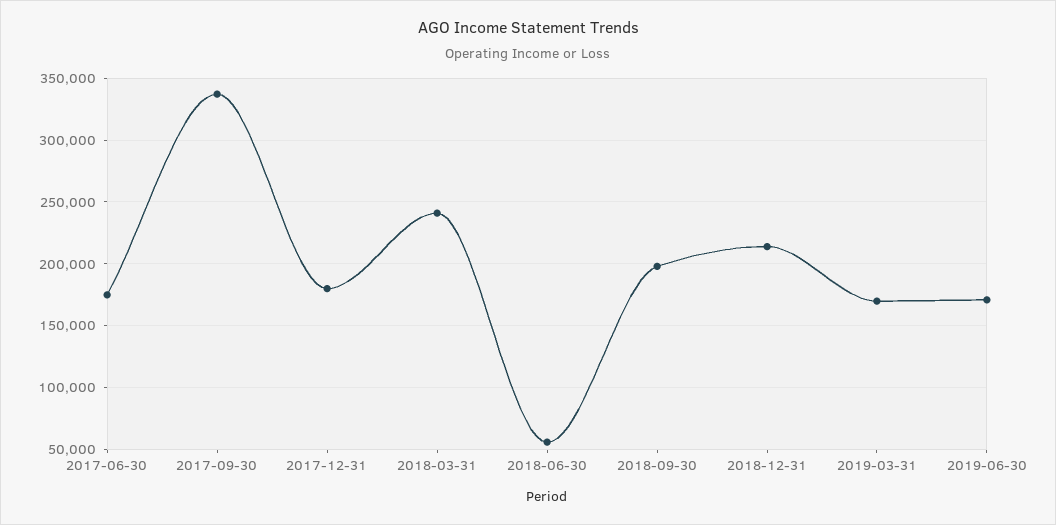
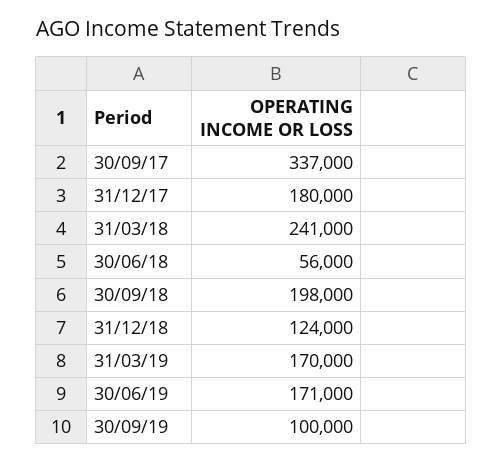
2017-06-30: 175000 -> none
2018-12-31: 215000 -> 124000
30/09/19: none -> 100000

